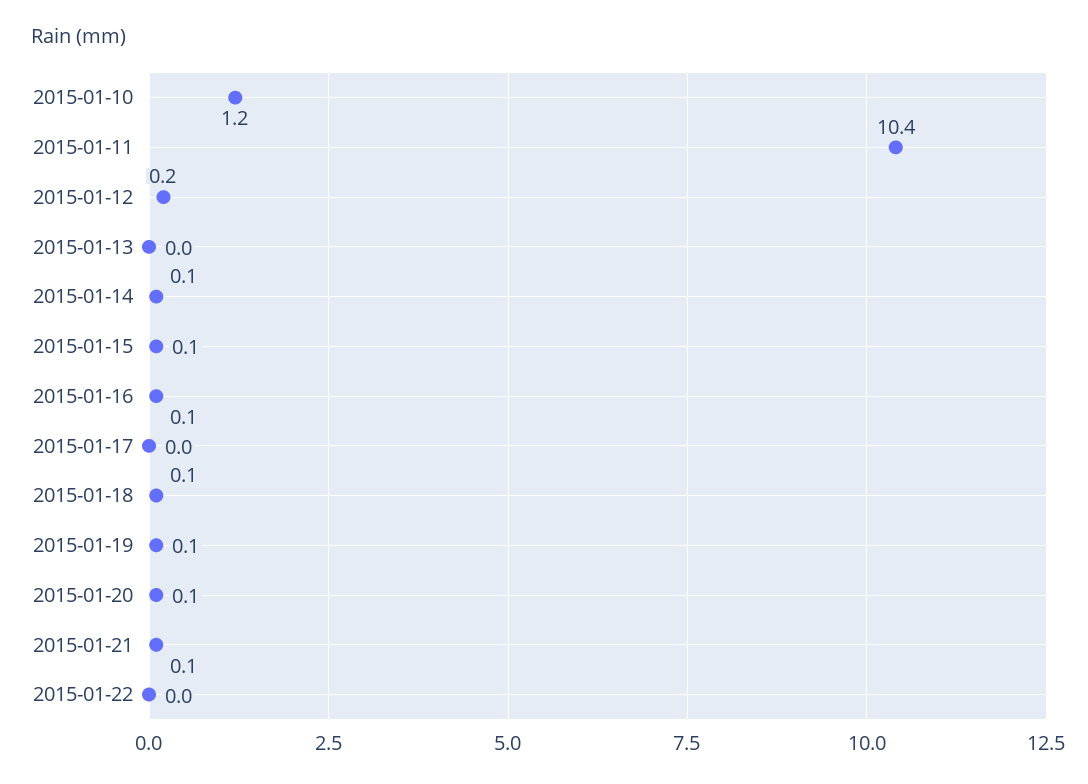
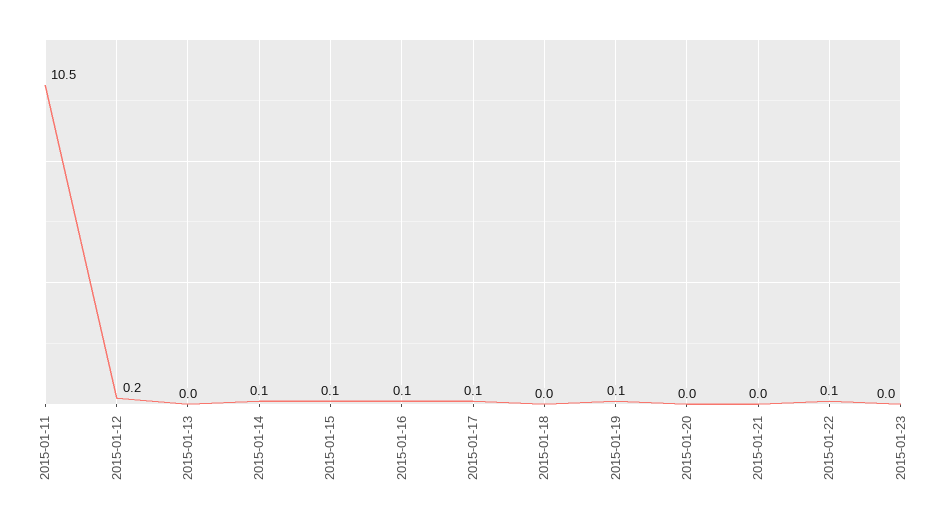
2015-01-10: 1.2 -> none
2015-01-11: 10.4 -> 10.5
2015-01-17: 0 -> 0.1
2015-01-18: 0.1 -> 0
2015-01-20: 0.1 -> 0
2015-01-21: 0.1 -> 0
2015-01-22: 0 -> 0.1
2015-01-23: none -> 0

